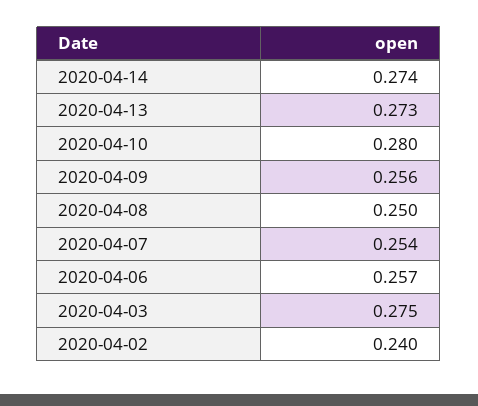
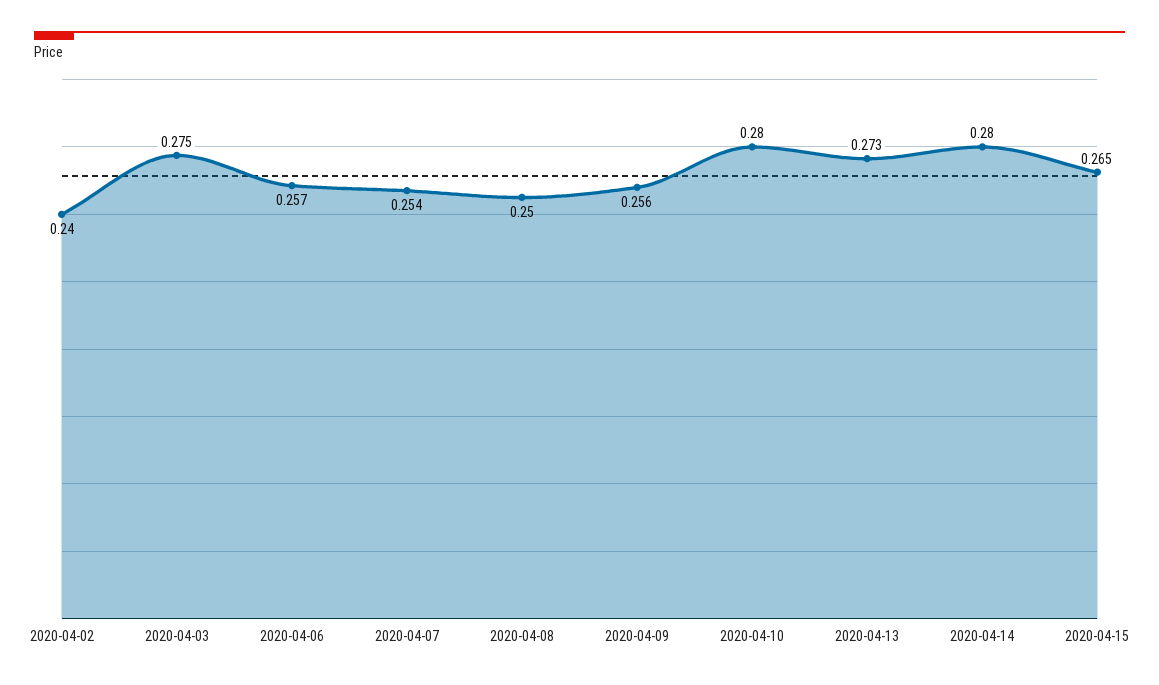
2020-04-14: 0.274 -> 0.28
2020-04-15: none -> 0.265

